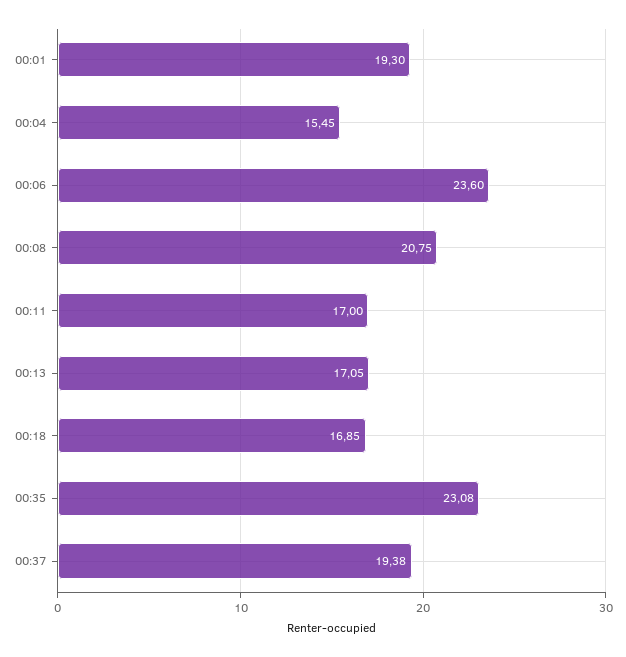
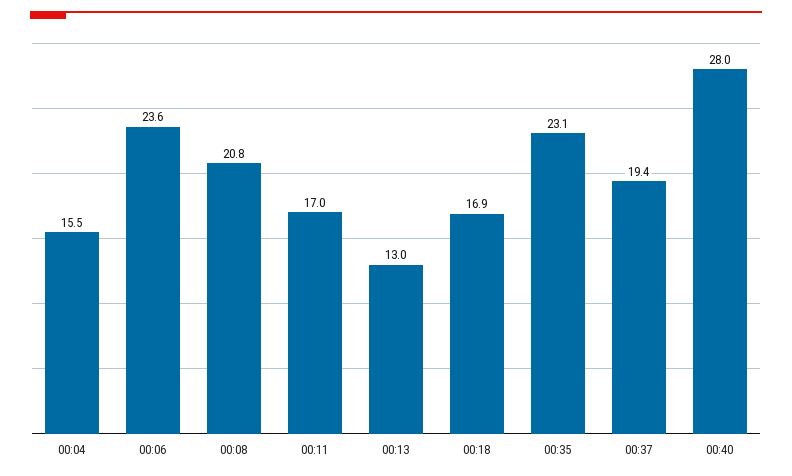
00:01: 19.3 -> none
00:13: 17.05 -> 13
00:40: none -> 28

